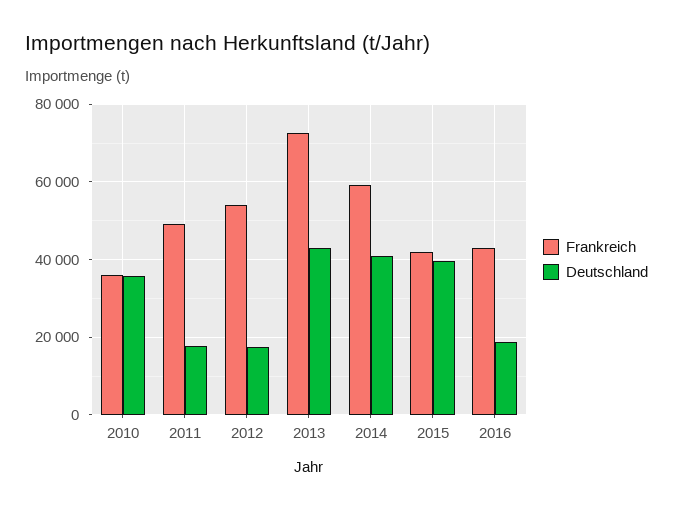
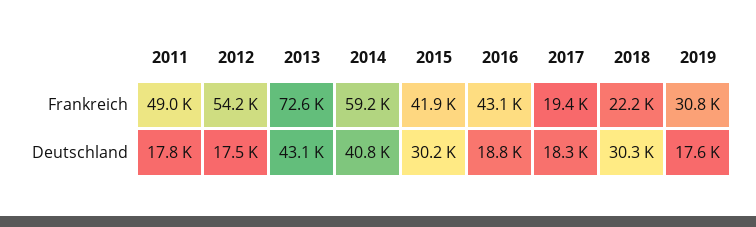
Frankreich, 2010: 36000 -> none
Deutschland, 2010: 36000 -> none
Deutschland, 2015: 40000 -> 30200
Frankreich, 2017: none -> 19400
Frankreich, 2018: none -> 22200
Frankreich, 2019: none -> 30800
Deutschland, 2017: none -> 18300
Deutschland, 2018: none -> 30300
Deutschland, 2019: none -> 17600

